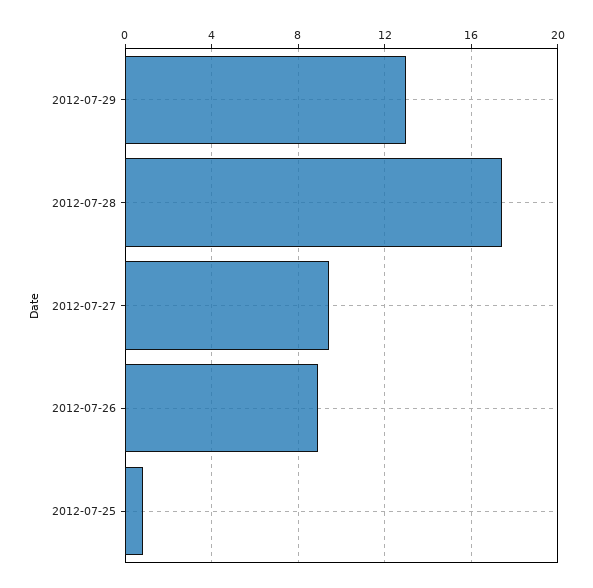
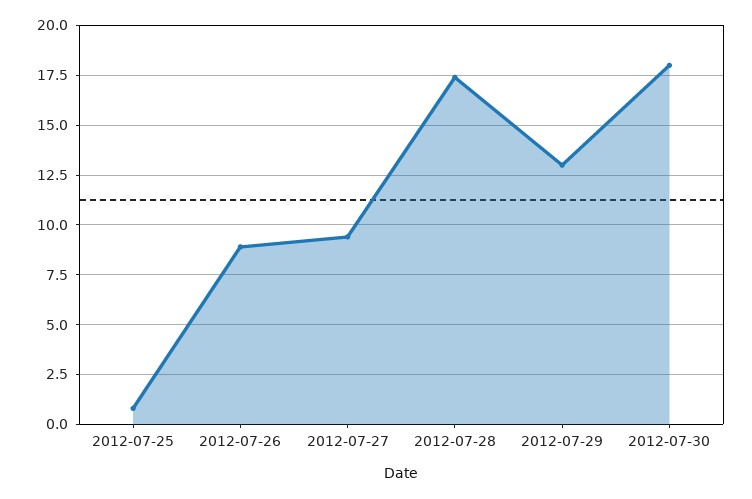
2012-07-30: none -> 18

